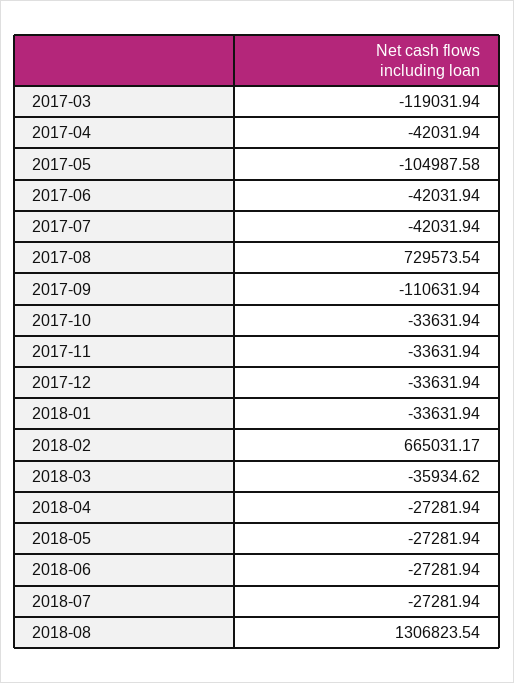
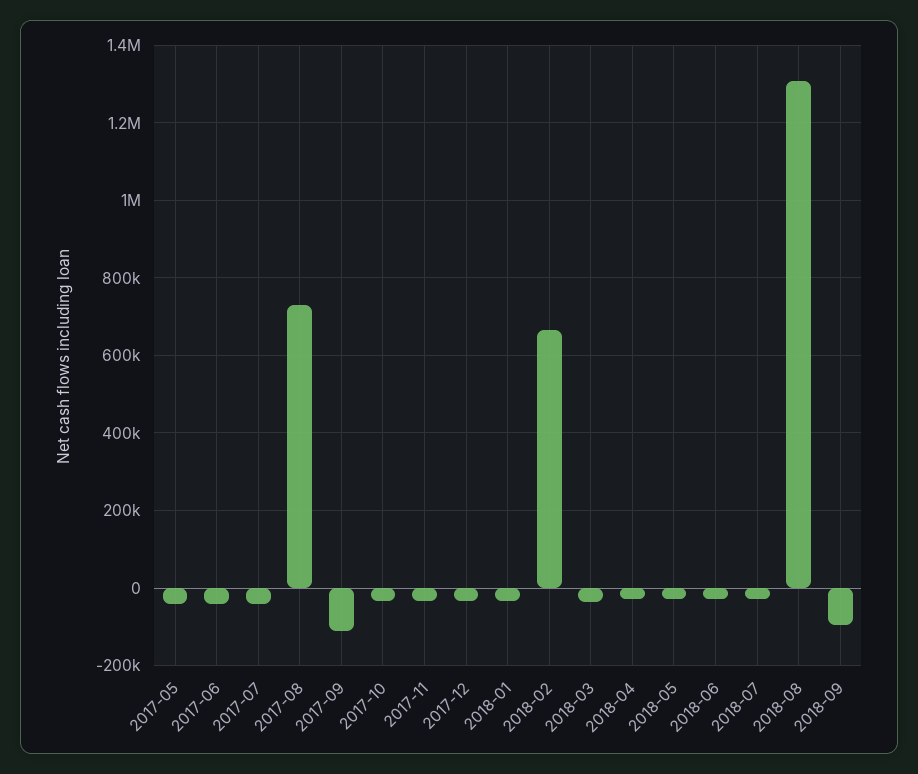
2017-03: -119031.94 -> none
2017-04: -42031.94 -> none
2017-05: -104987.58 -> -40000
2018-09: none -> -100000

